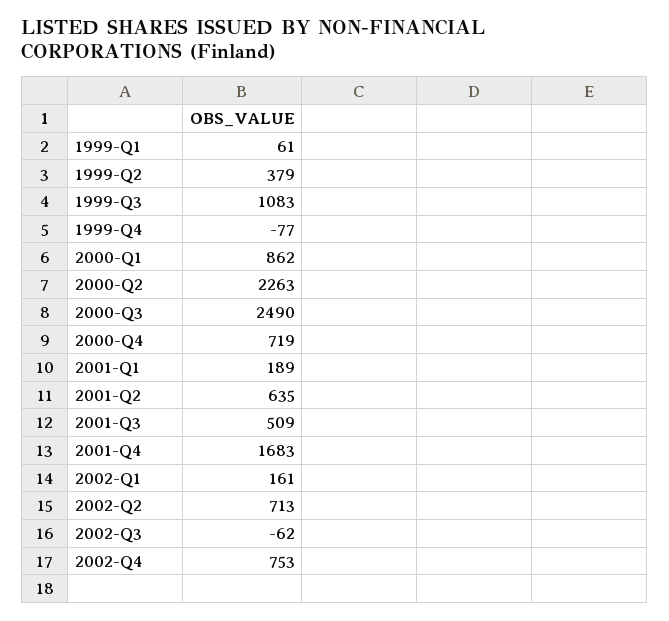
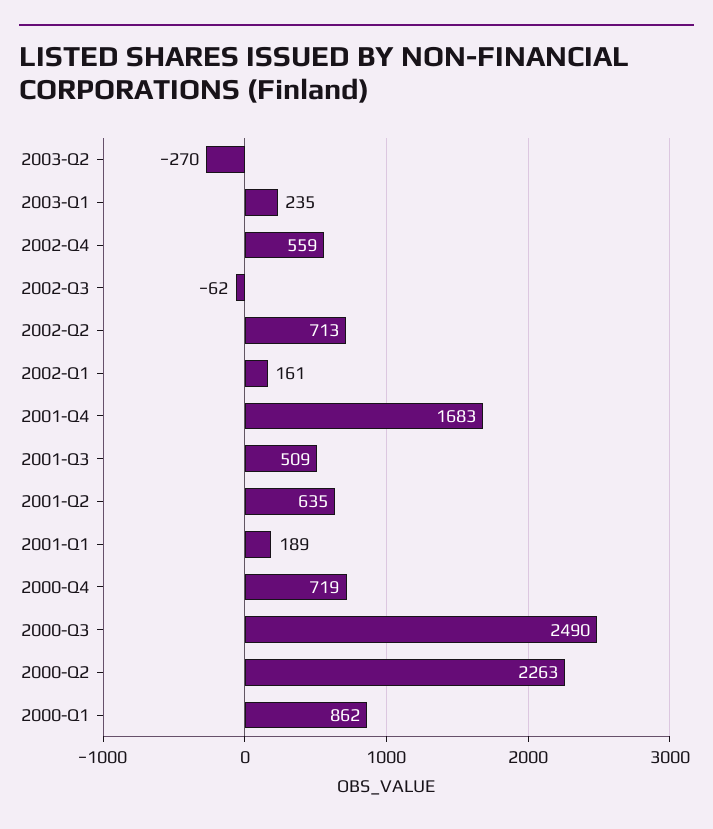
1999-Q1: 61 -> none
1999-Q2: 379 -> none
1999-Q3: 1083 -> none
1999-Q4: -77 -> none
2002-Q4: 753 -> 559
2003-Q2: none -> -270
2003-Q1: none -> 235

